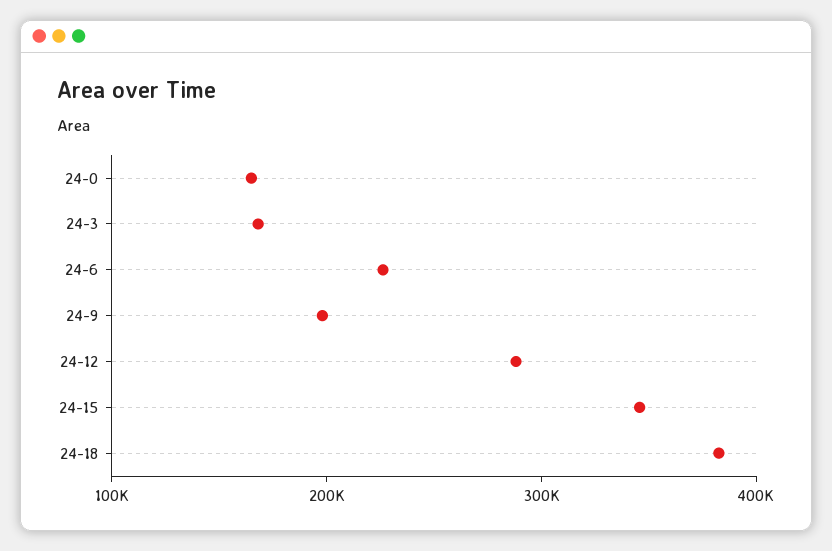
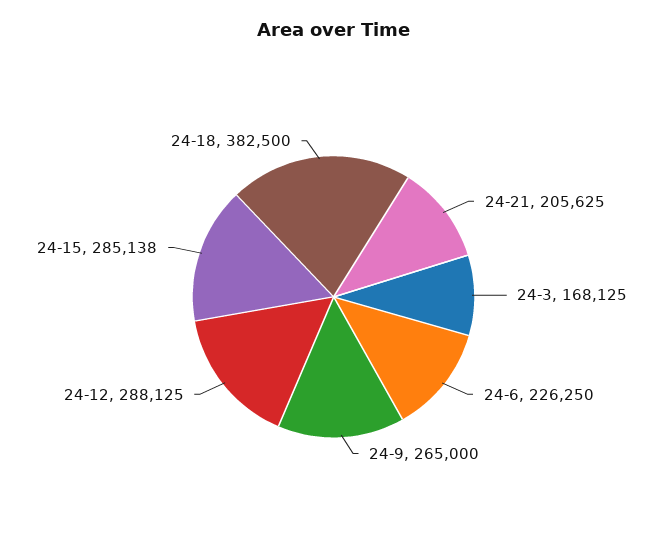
24-0: 160000 -> none
24-9: 200000 -> 265000
24-15: 340000 -> 285138
24-21: none -> 205625

